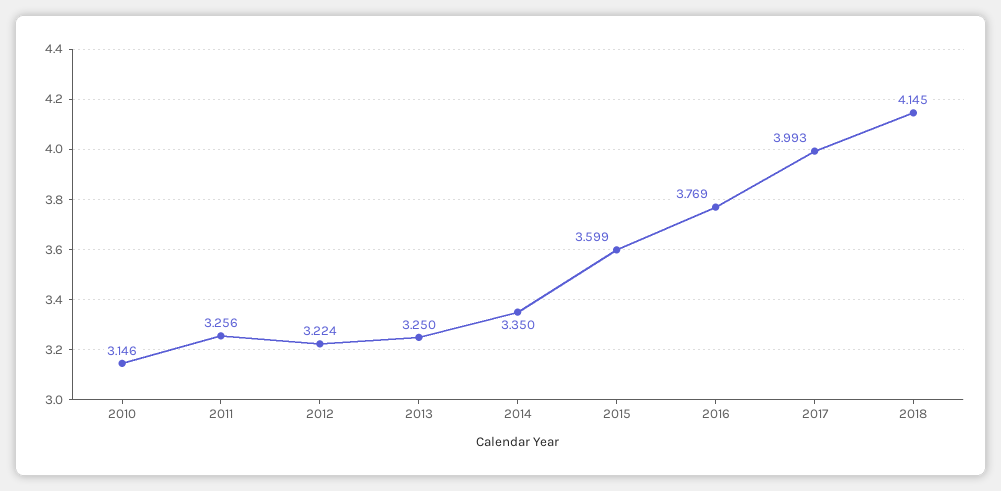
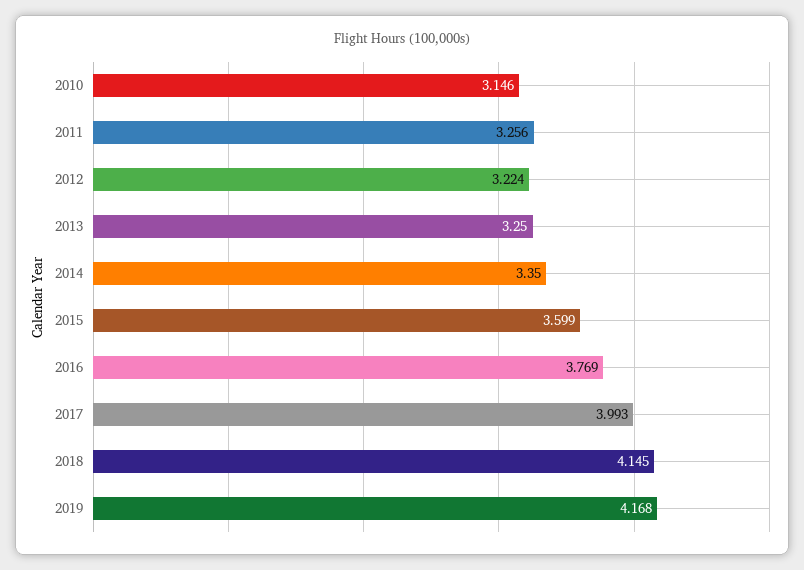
2019: none -> 4.168

